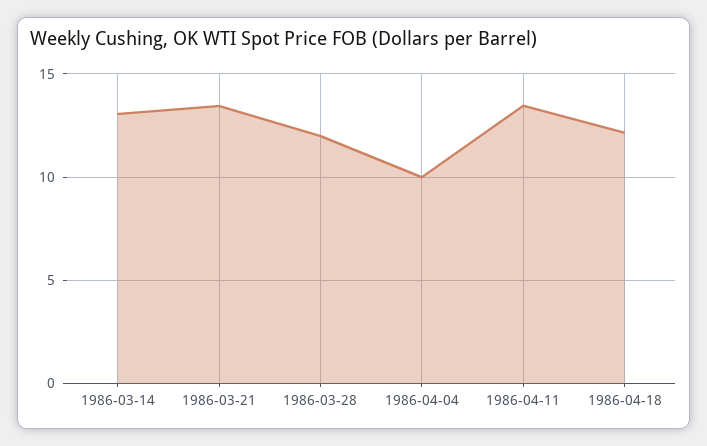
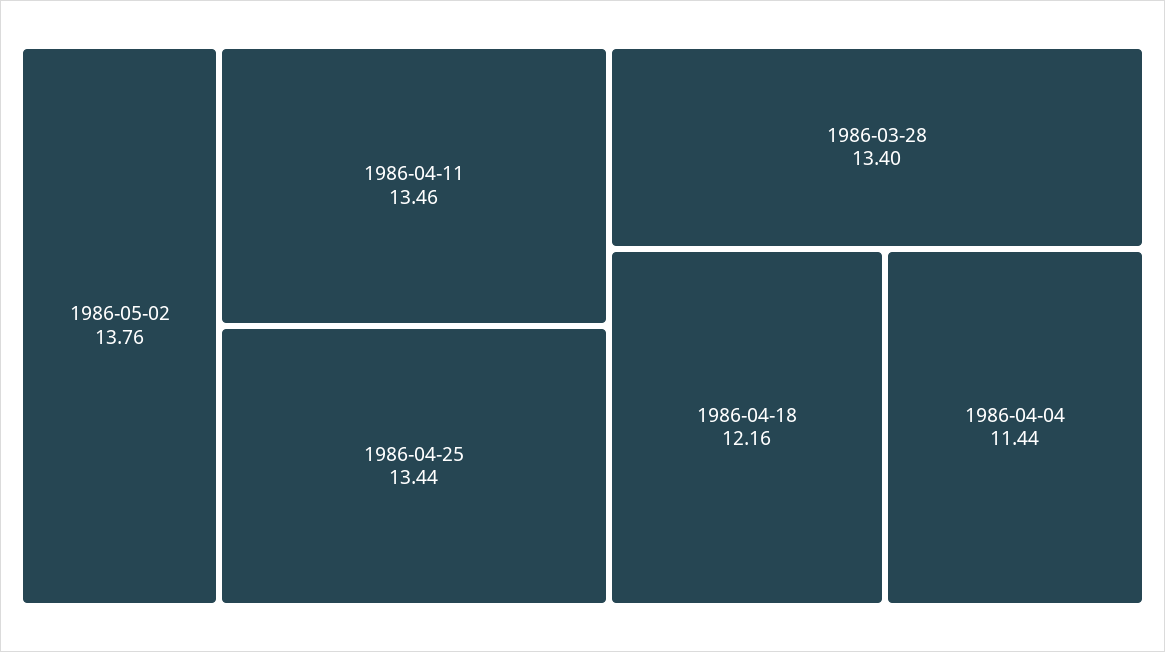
1986-03-14: 13 -> none
1986-03-21: 13.5 -> none
1986-03-28: 12 -> 13.4
1986-04-04: 10 -> 11.44
1986-05-02: none -> 13.76
1986-04-25: none -> 13.44

